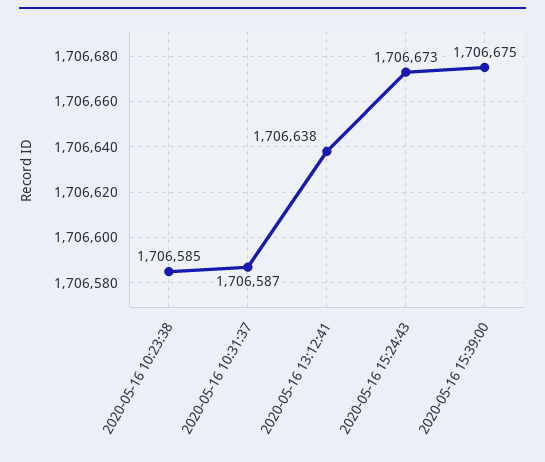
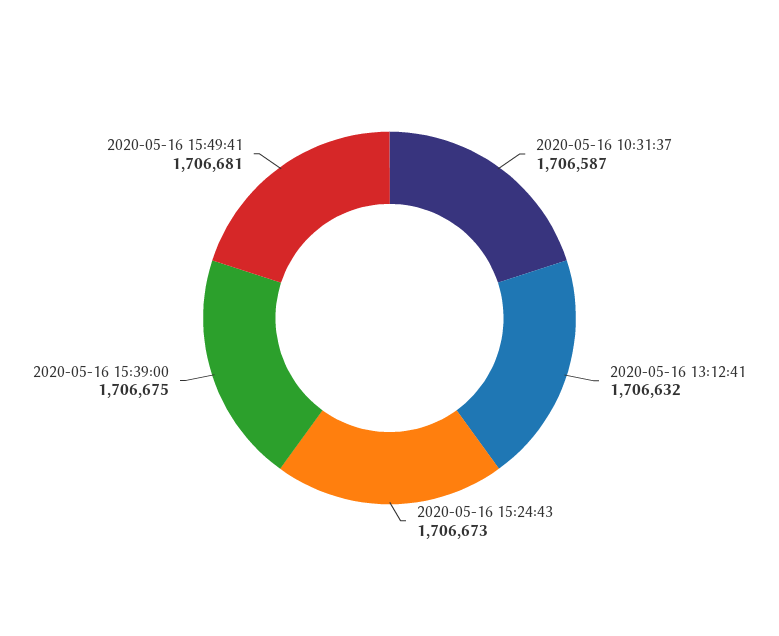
2020-05-16 10:23:38: 1706585 -> none
2020-05-16 13:12:41: 1706638 -> 1706632
2020-05-16 15:49:41: none -> 1706681

